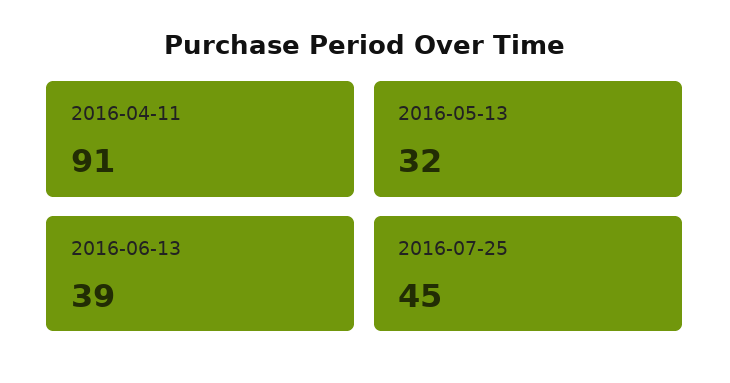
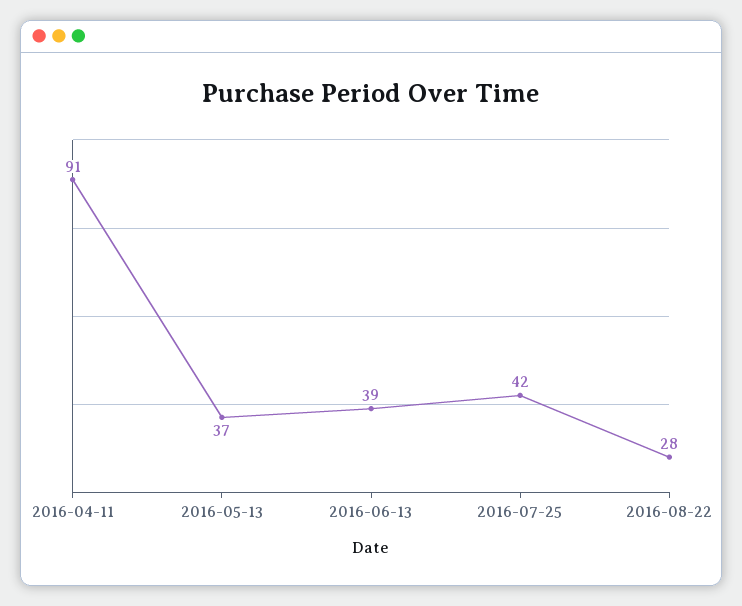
2016-05-13: 32 -> 37
2016-07-25: 45 -> 42
2016-08-22: none -> 28

